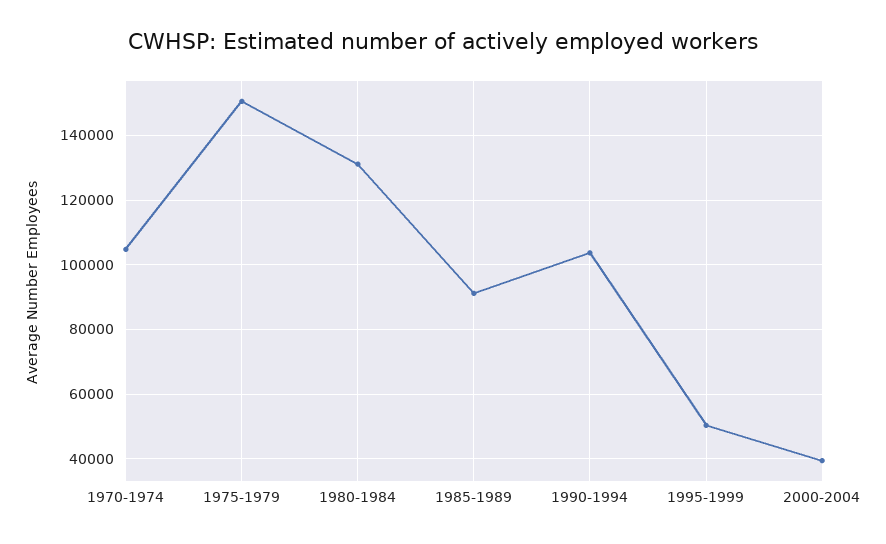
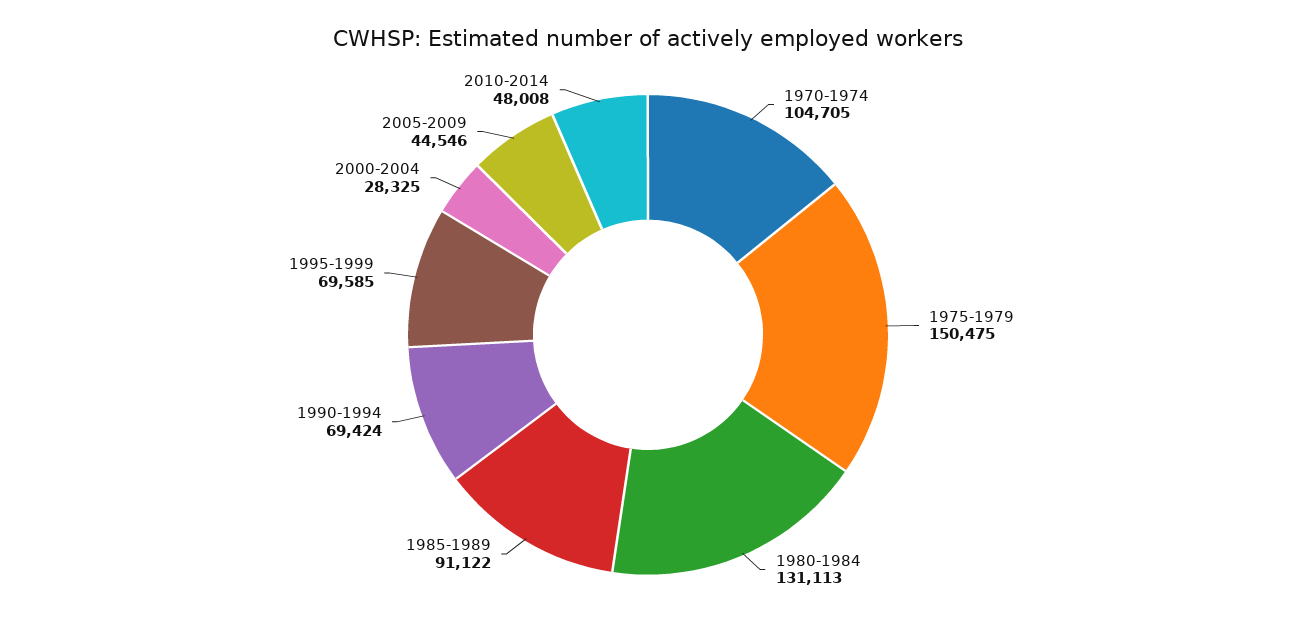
1990-1994: 104000 -> 69424
1995-1999: 50000 -> 69585
2000-2004: 40000 -> 28325
2005-2009: none -> 44546
2010-2014: none -> 48008

